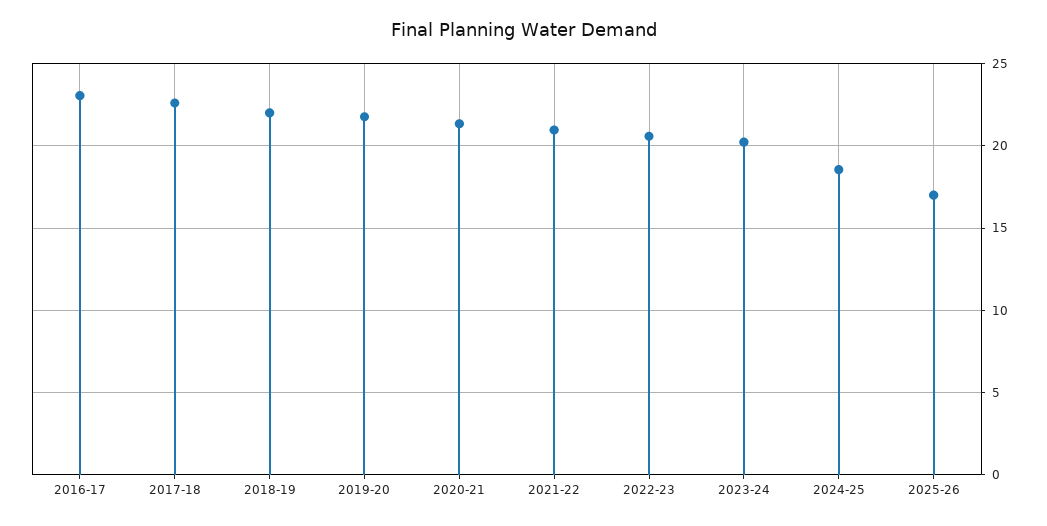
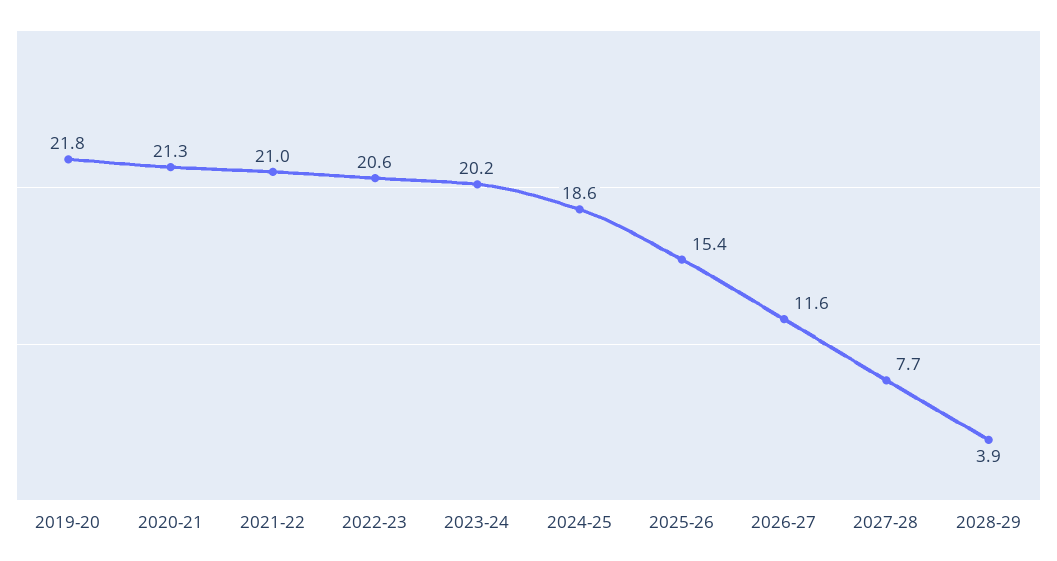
2016-17: 23 -> none
2017-18: 22.5 -> none
2018-19: 22 -> none
2025-26: 17 -> 15.4
2026-27: none -> 11.6
2027-28: none -> 7.7
2028-29: none -> 3.9

